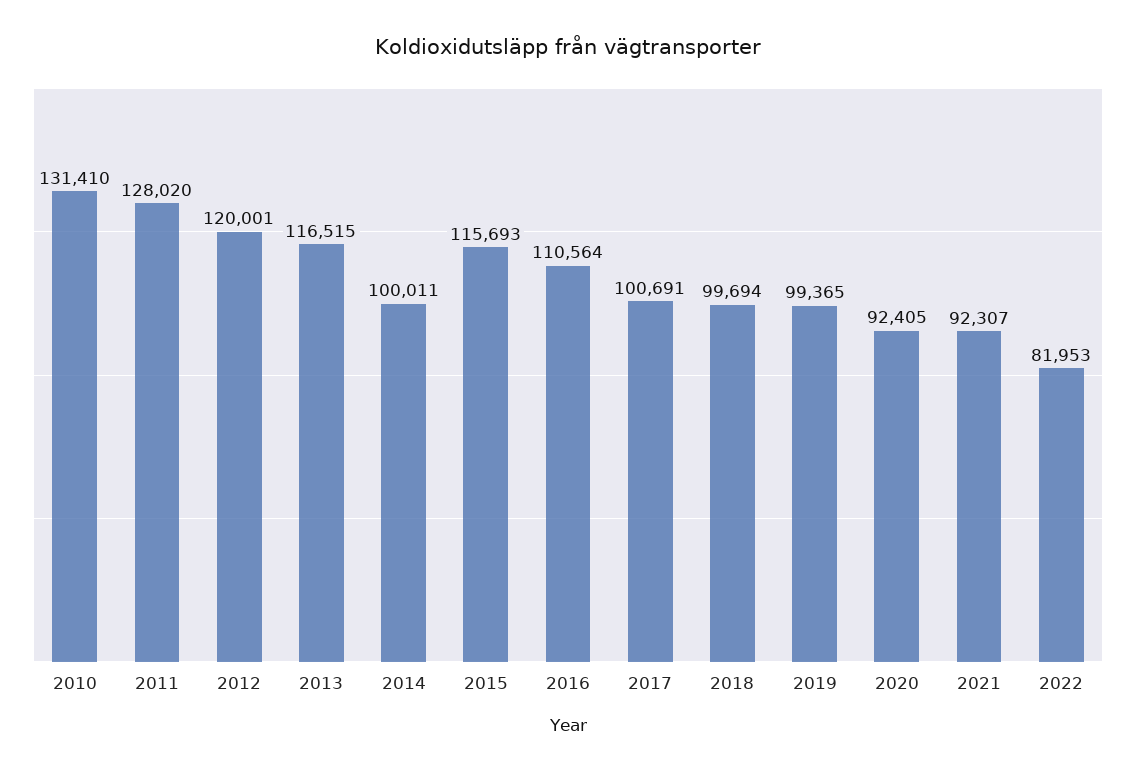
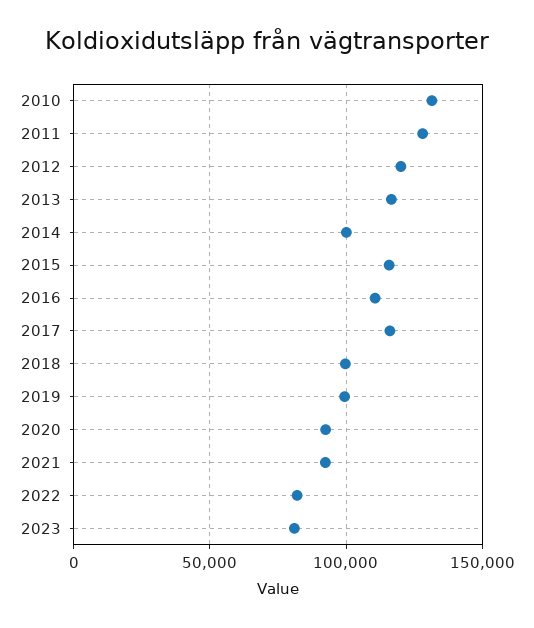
2017: 100691 -> 115000
2023: none -> 80000

